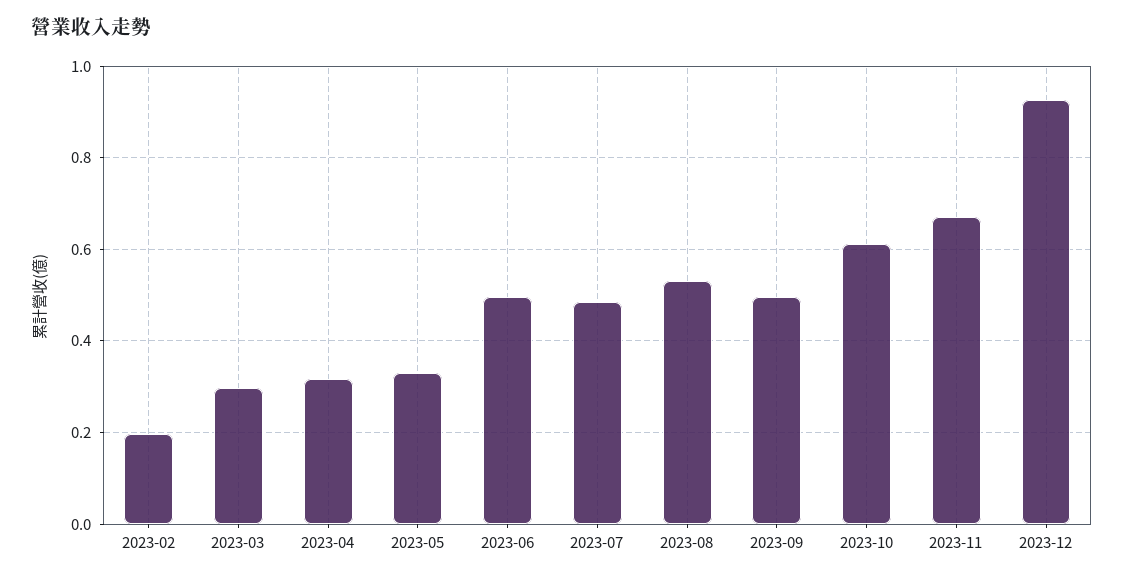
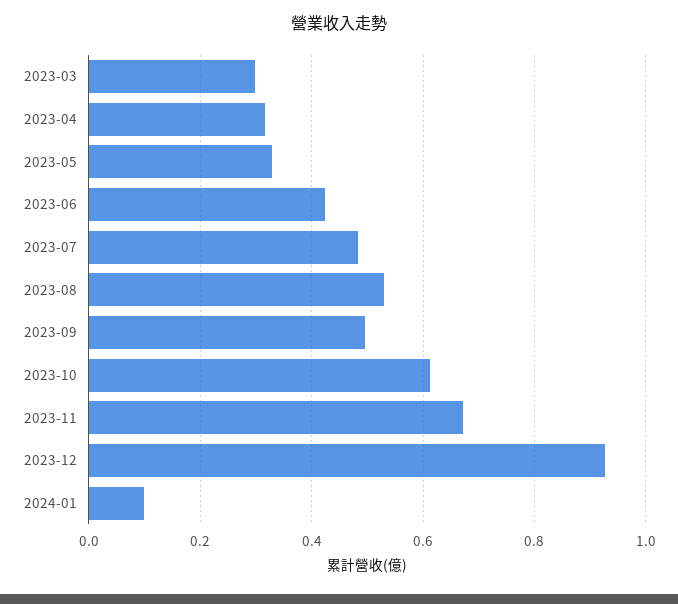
2023-02: 0.2 -> none
2023-06: 0.5 -> 0.42
2024-01: none -> 0.1

